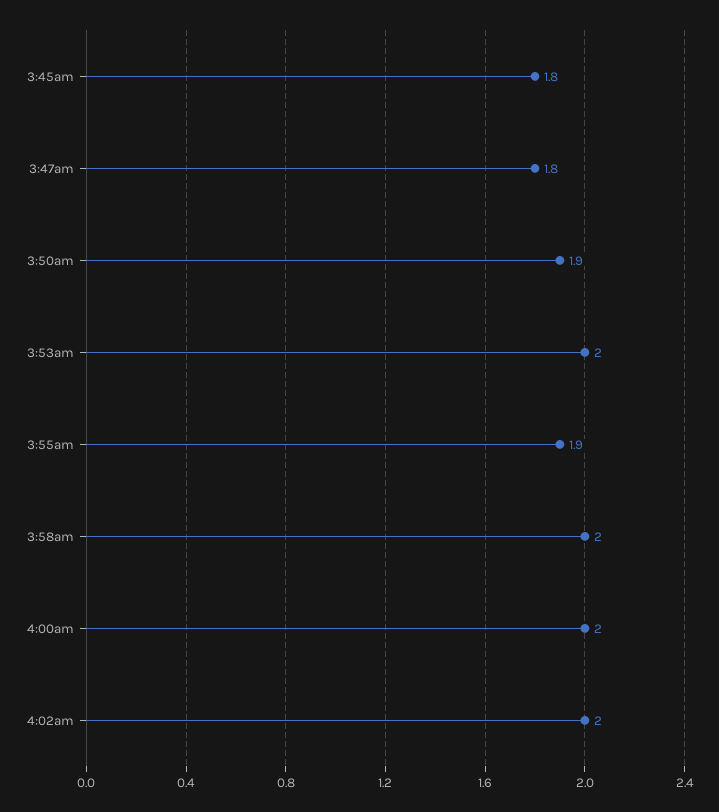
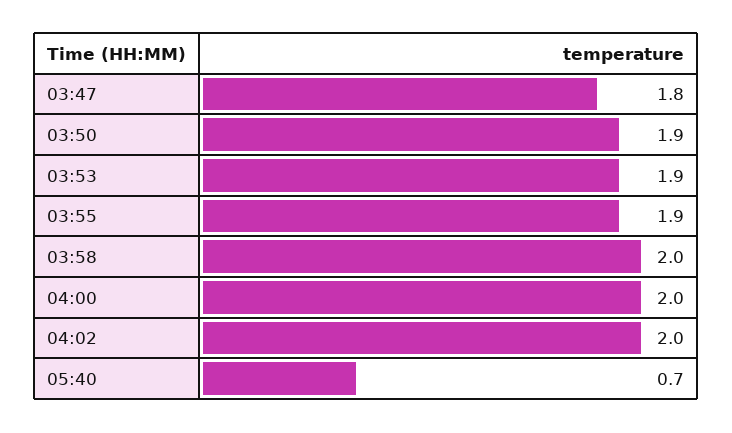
3:45am: 1.8 -> none
3:53am: 2 -> 1.9
05:40: none -> 0.7

